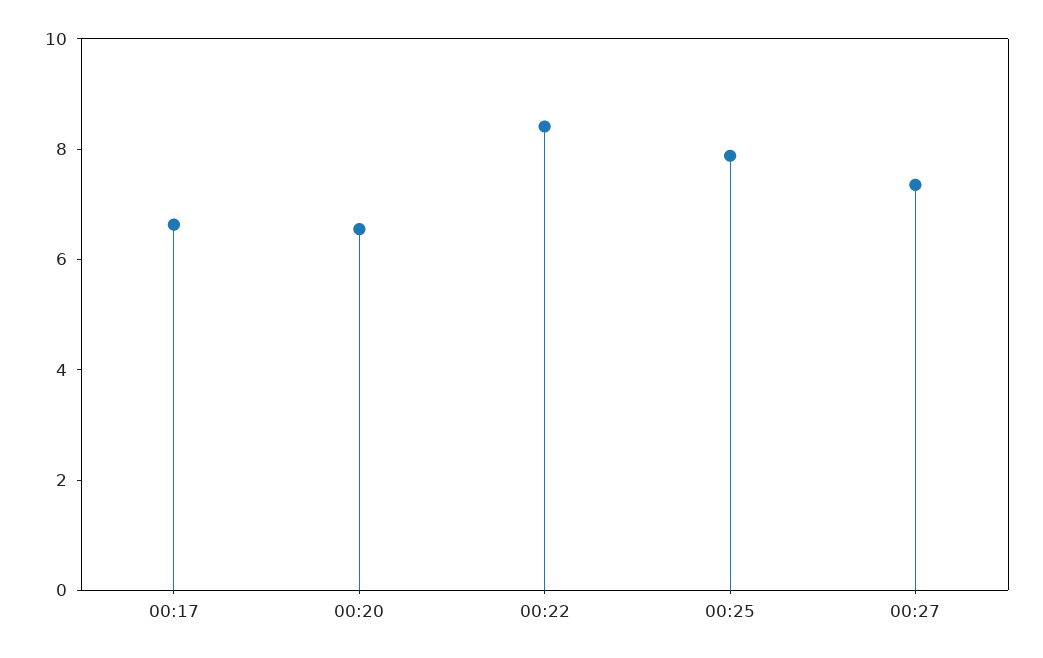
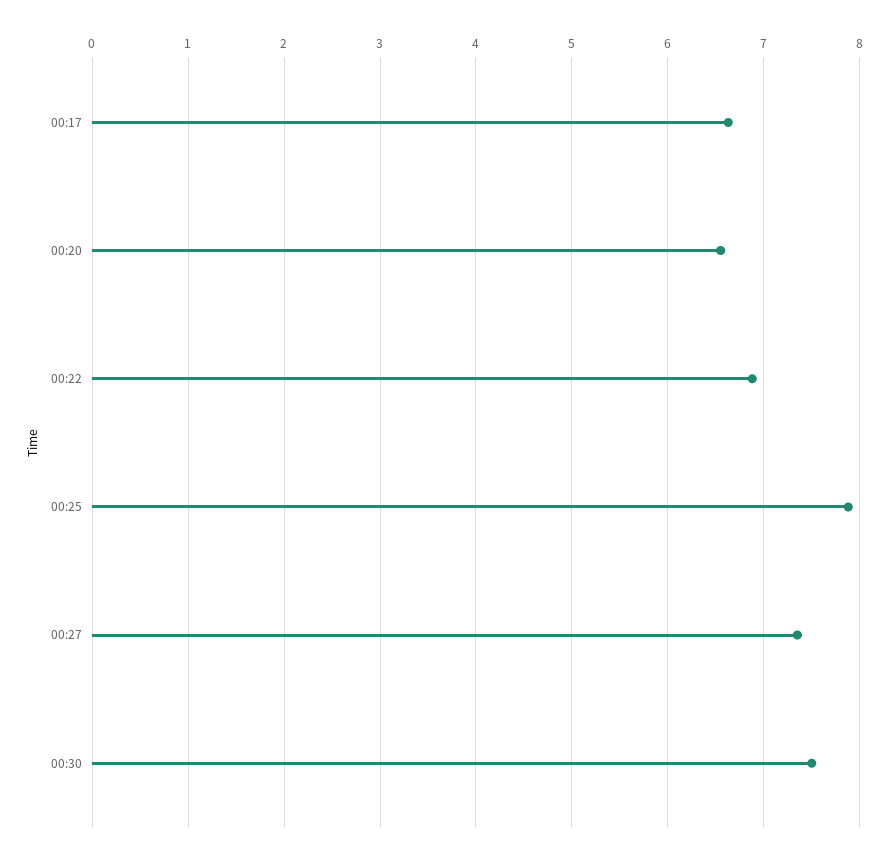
00:22: 8.5 -> 6.9
00:30: none -> 7.5

